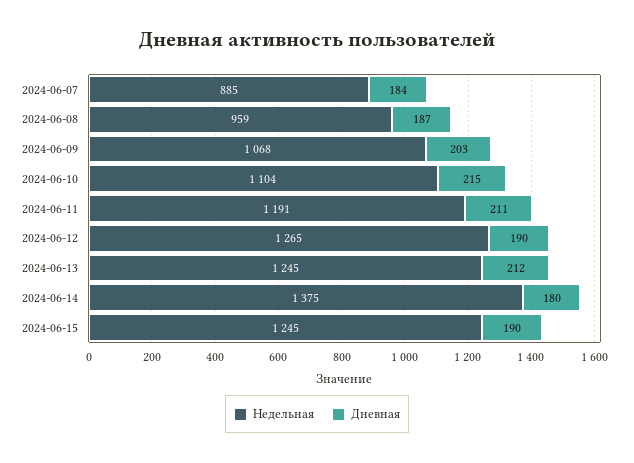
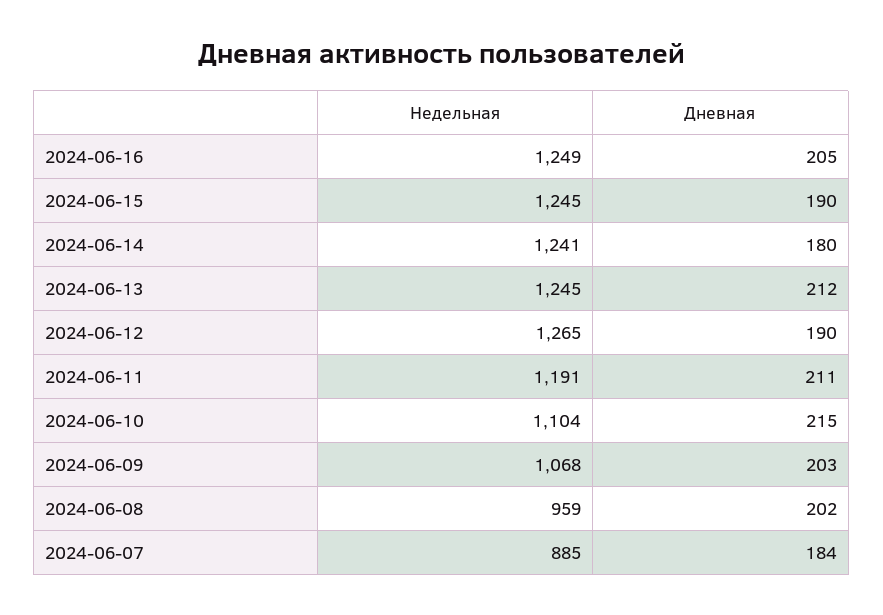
Дневная, 2024-06-08: 187 -> 202
Недельная, 2024-06-14: 1375 -> 1241
Недельная, 2024-06-16: none -> 1249
Дневная, 2024-06-16: none -> 205

